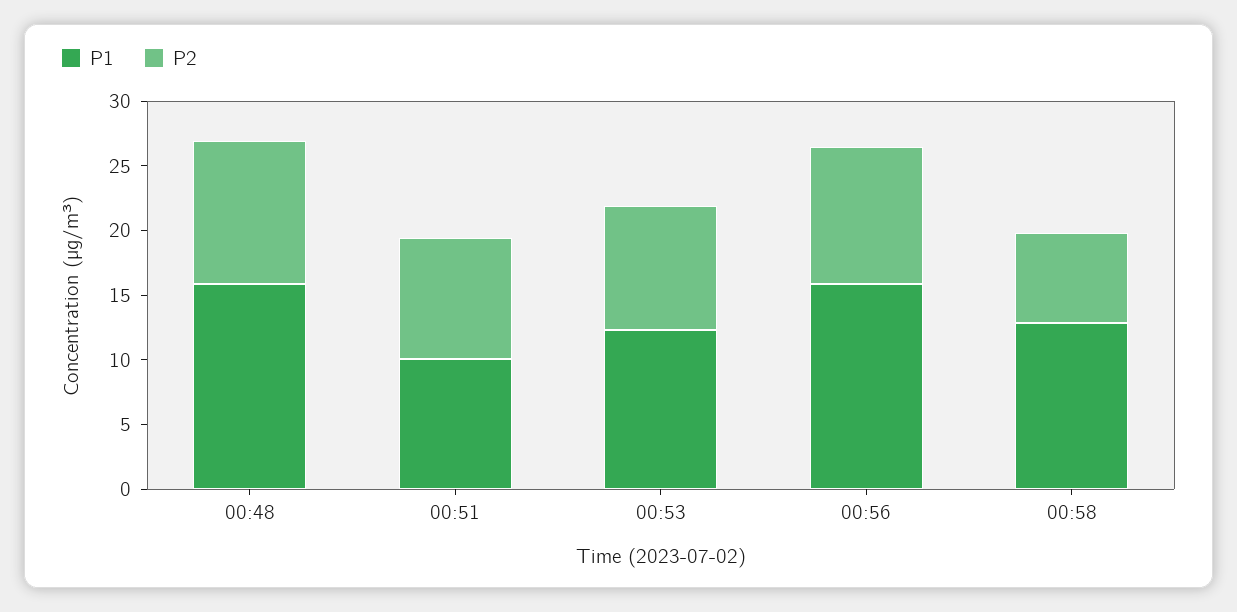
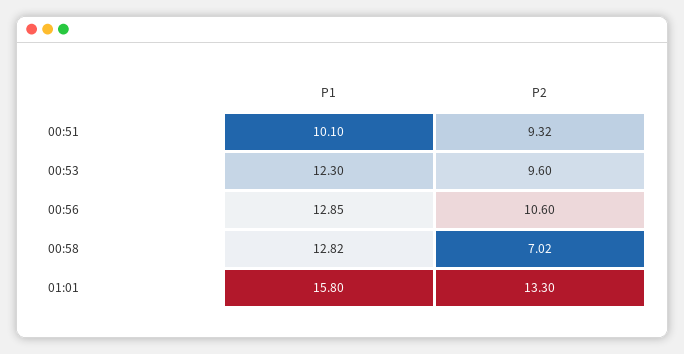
P1, 00:48: 16 -> none
P2, 00:48: 11 -> none
P1, 00:56: 16 -> 12.85
P1, 01:01: none -> 15.8
P2, 01:01: none -> 13.3

